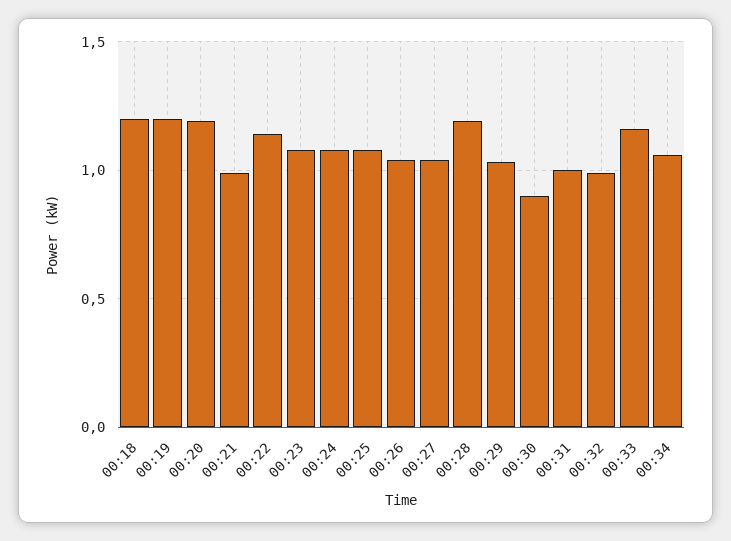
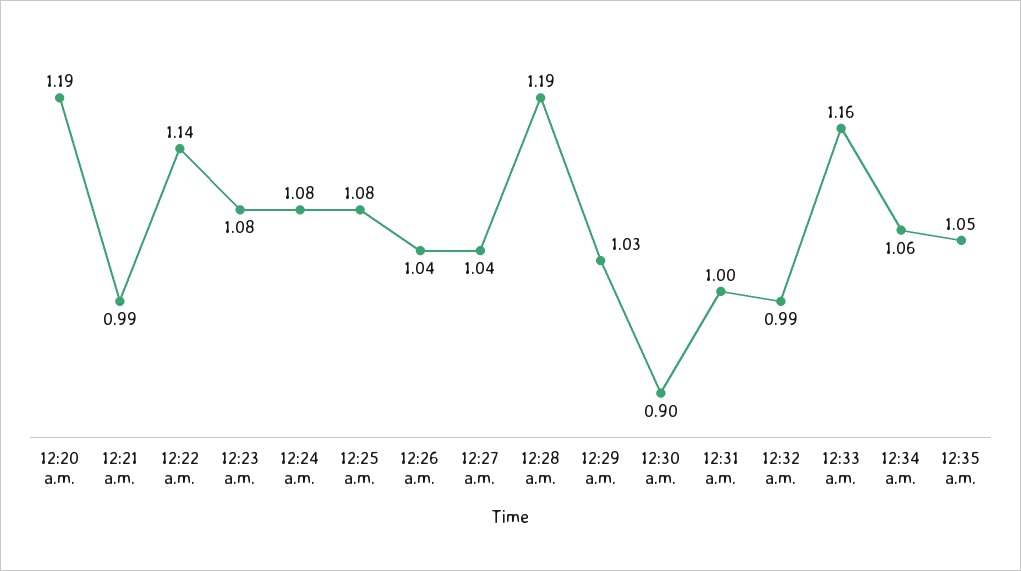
00:18: 1.2 -> none
00:19: 1.2 -> none
12:35 a.m.: none -> 1.05

